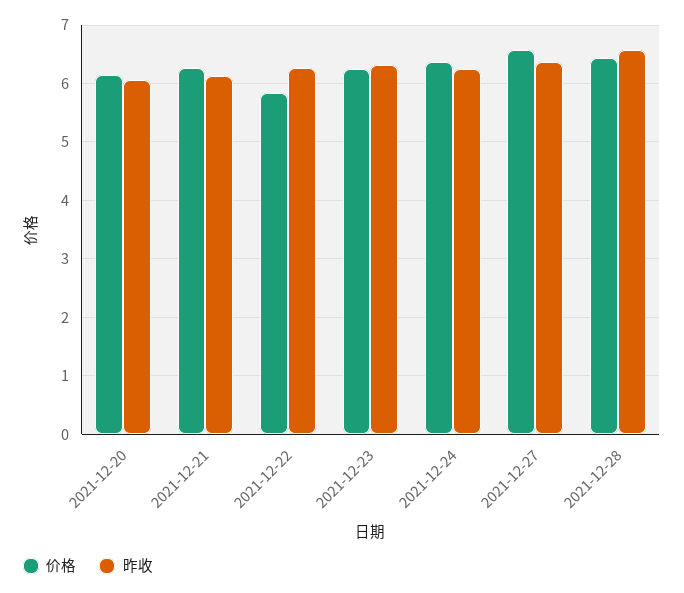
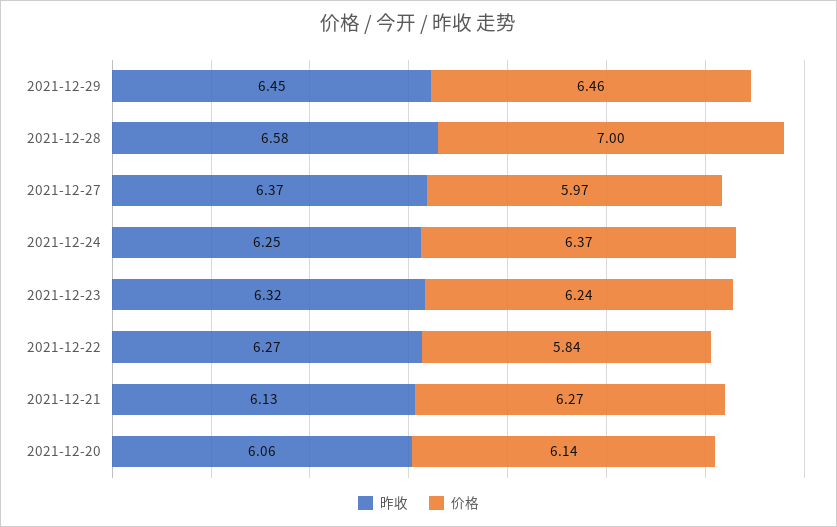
价格, 2021-12-27: 6.6 -> 5.97
价格, 2021-12-28: 6.4 -> 7
昨收, 2021-12-29: none -> 6.45
价格, 2021-12-29: none -> 6.46

